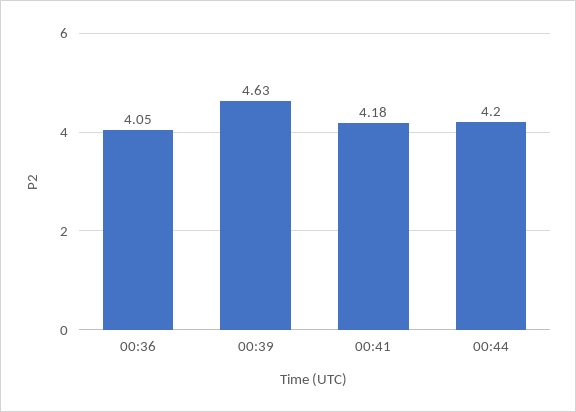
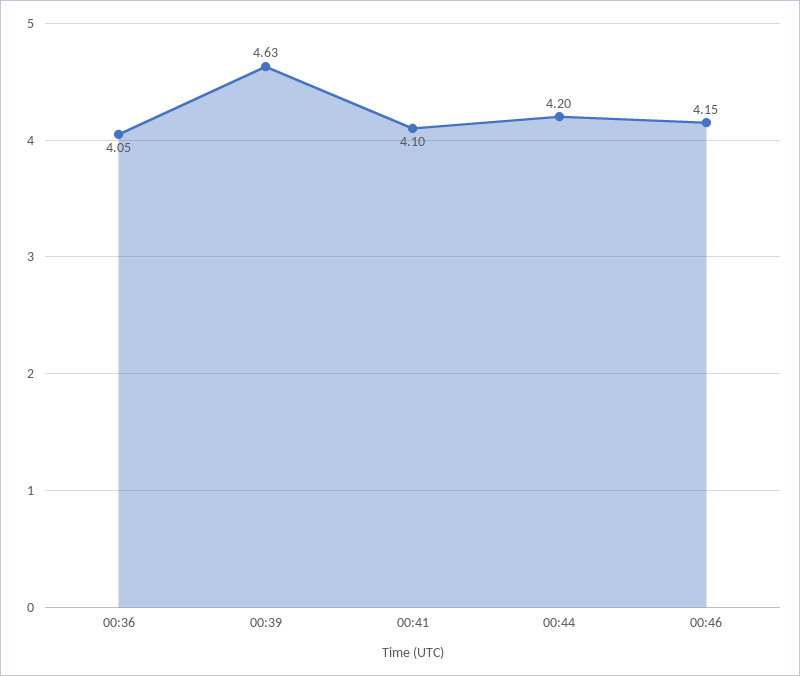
00:41: 4.18 -> 4.1
00:46: none -> 4.15

